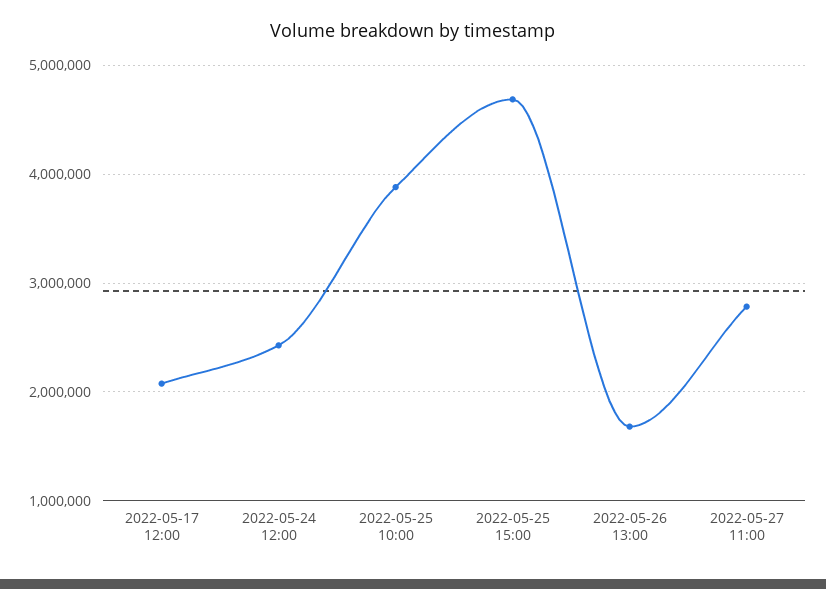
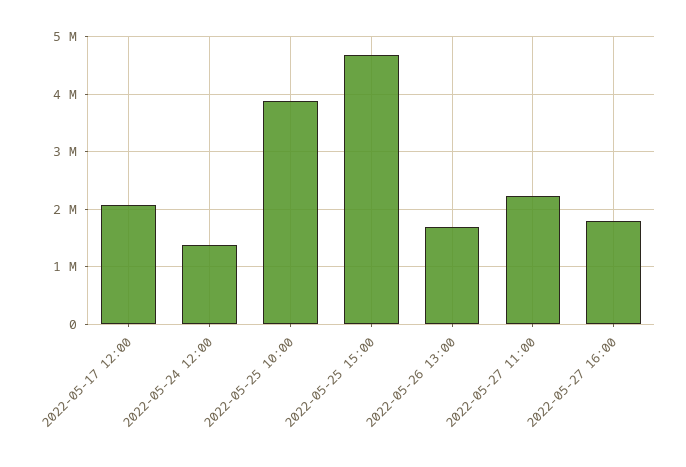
2022-05-24 12:00: 2400000 -> 1400000
2022-05-27 11:00: 2800000 -> 2200000
2022-05-27 16:00: none -> 1800000

